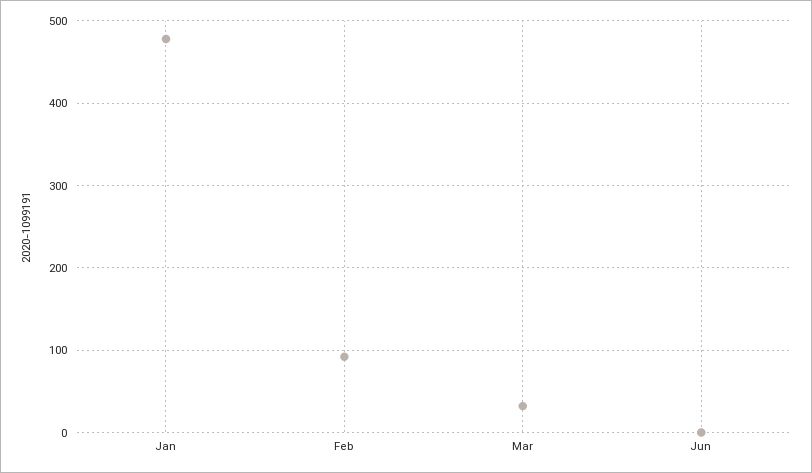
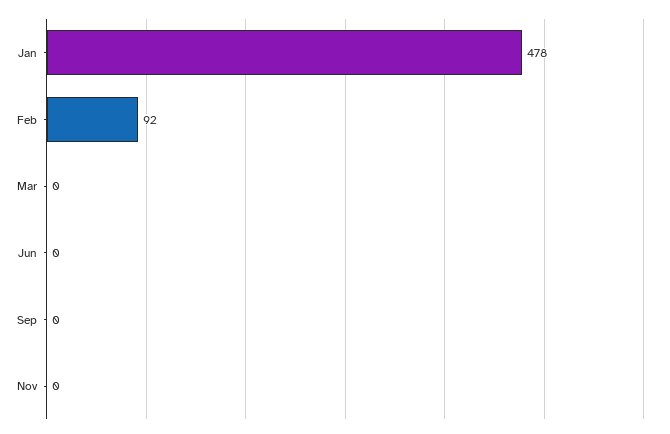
Mar: 30 -> 0
Sep: none -> 0
Nov: none -> 0

